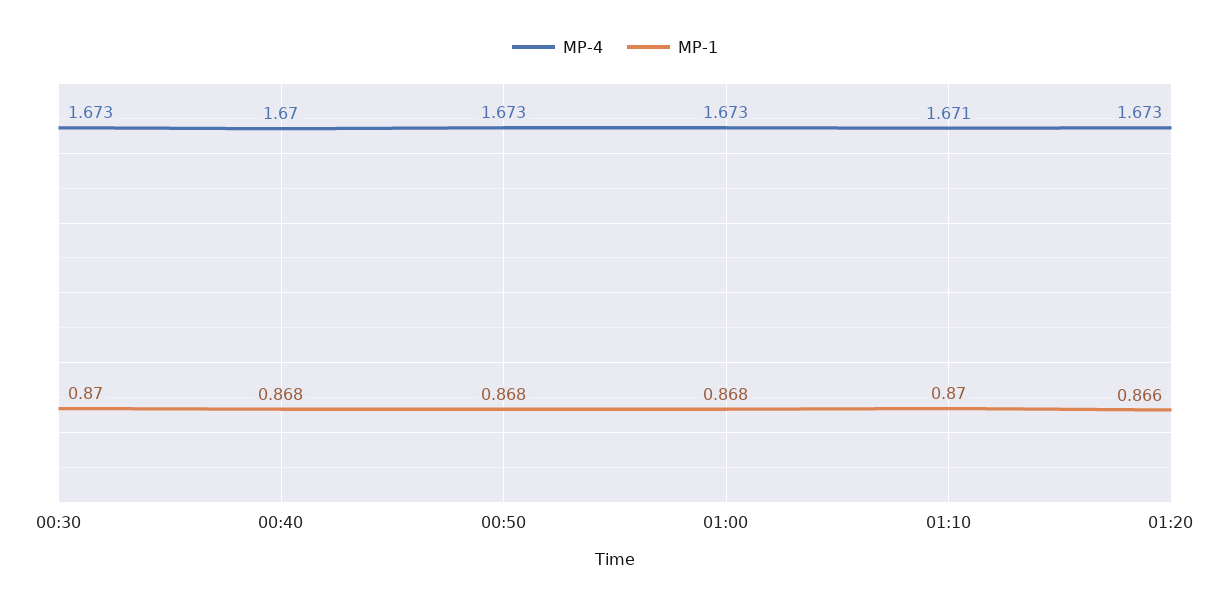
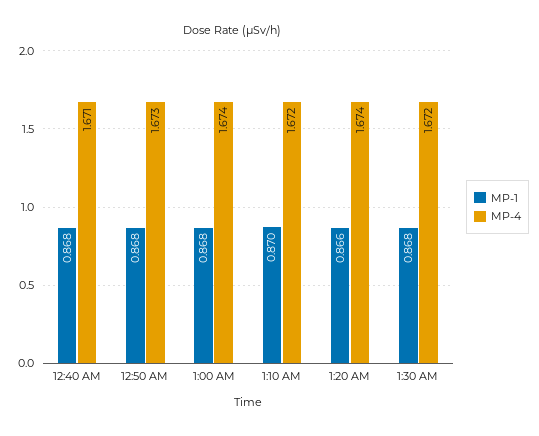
MP-4, 00:30: 1.673 -> none
MP-1, 00:30: 0.87 -> none
MP-4, 00:40: 1.67 -> 1.671
MP-4, 01:00: 1.673 -> 1.674
MP-4, 01:10: 1.671 -> 1.672
MP-4, 01:20: 1.673 -> 1.674
MP-1, 1:30 AM: none -> 0.868
MP-4, 1:30 AM: none -> 1.672

